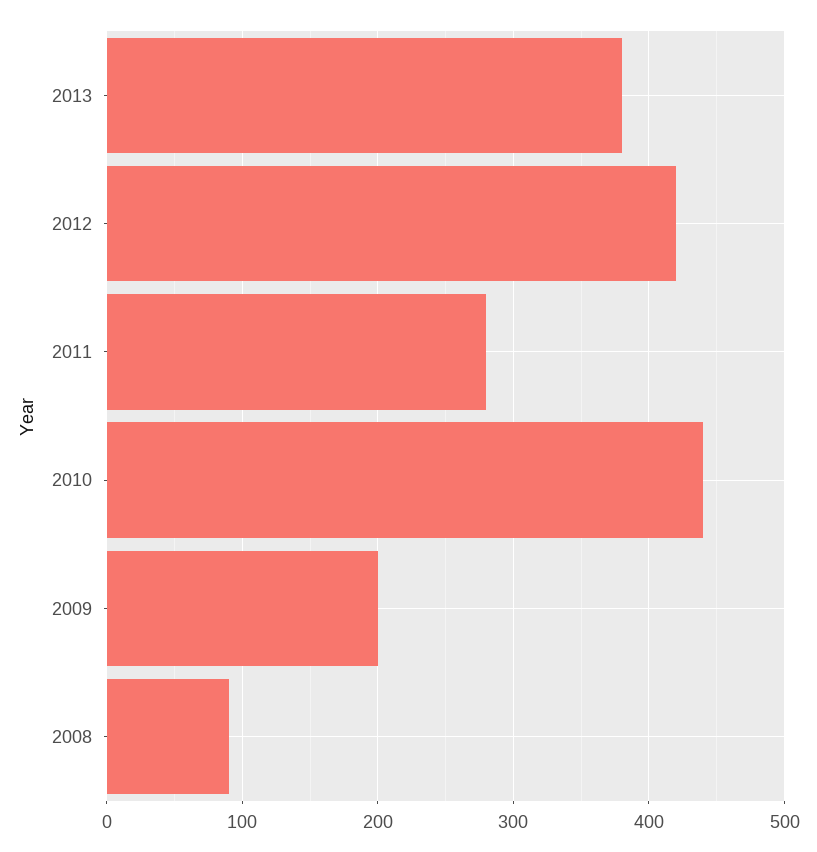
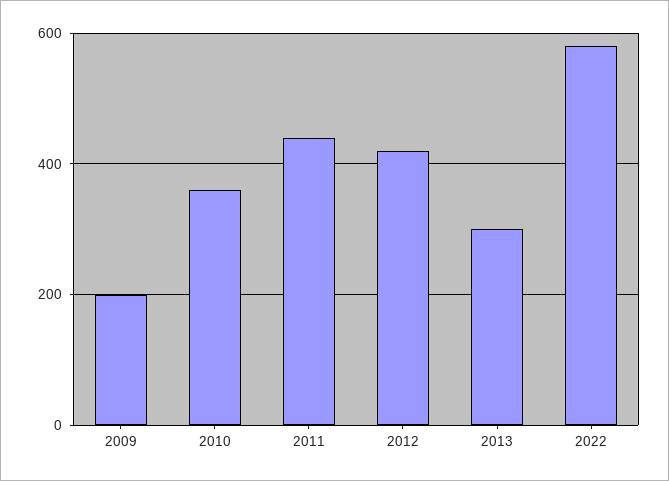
2013: 380 -> 300
2011: 280 -> 440
2010: 440 -> 360
2008: 90 -> none
2022: none -> 580

